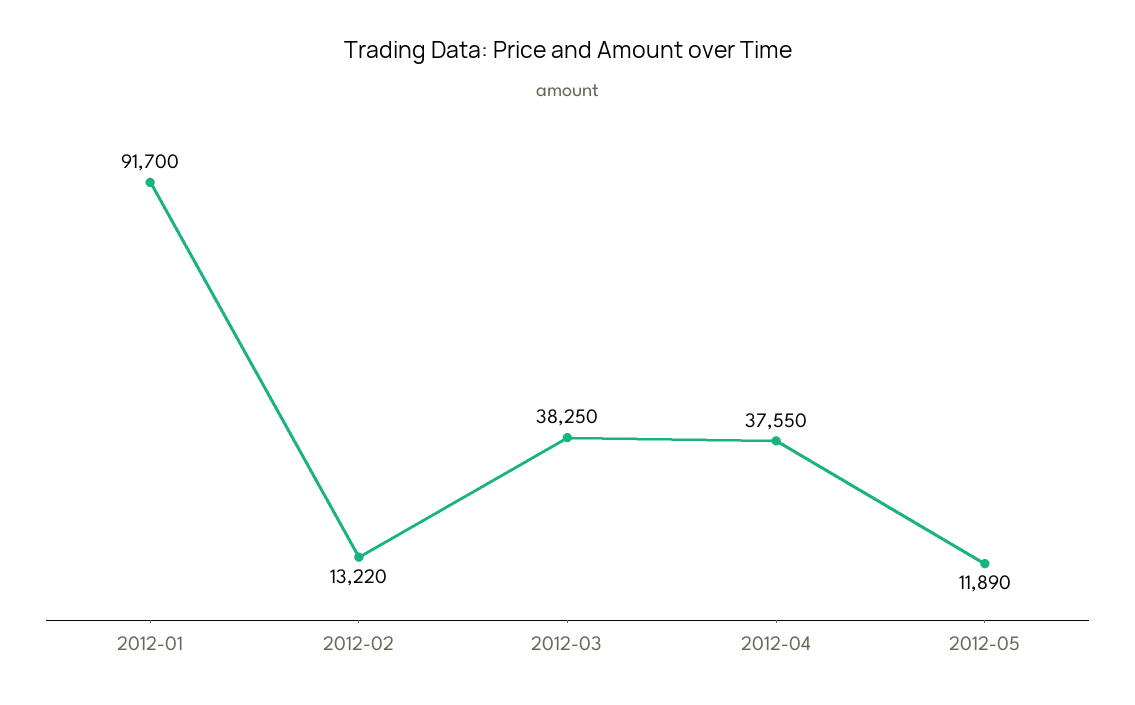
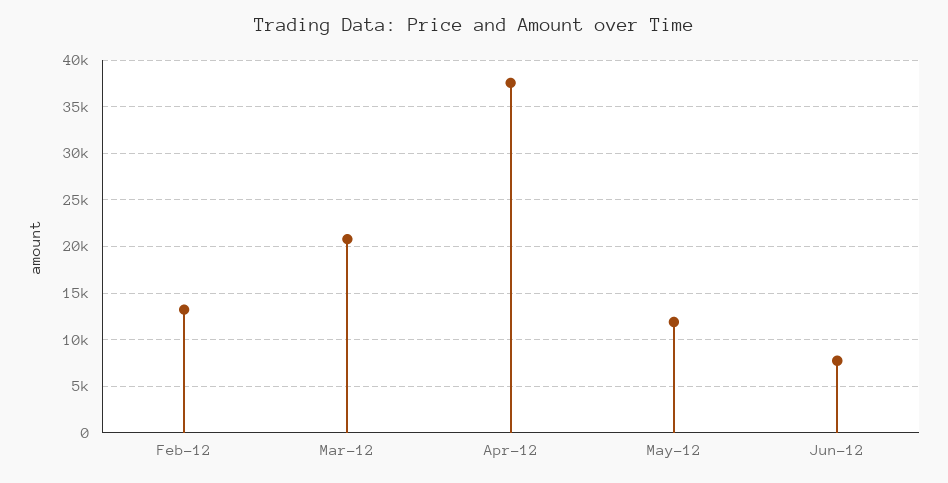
2012-01: 91700 -> none
2012-03: 38250 -> 21000
Jun-12: none -> 8000

